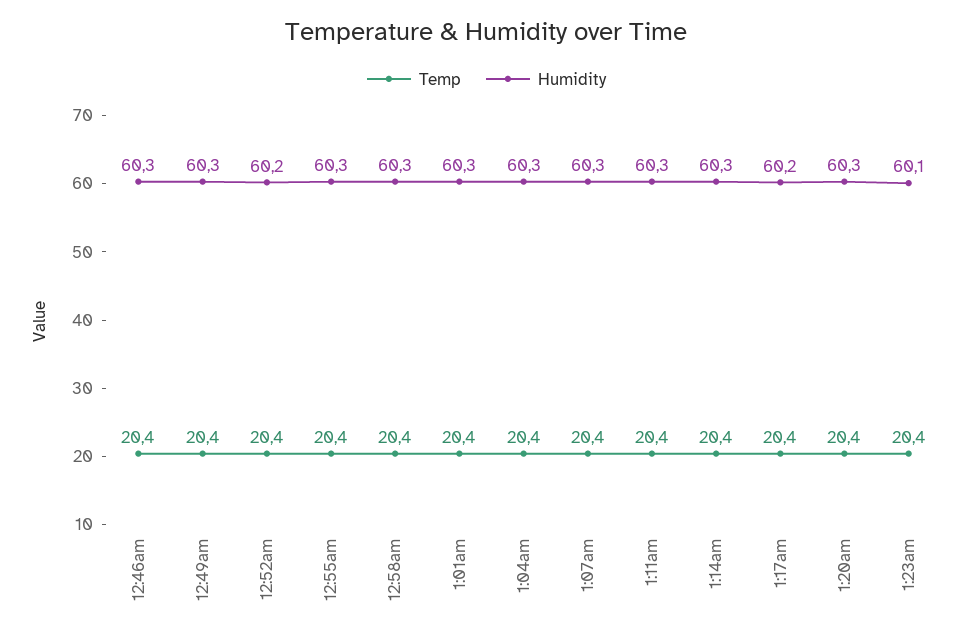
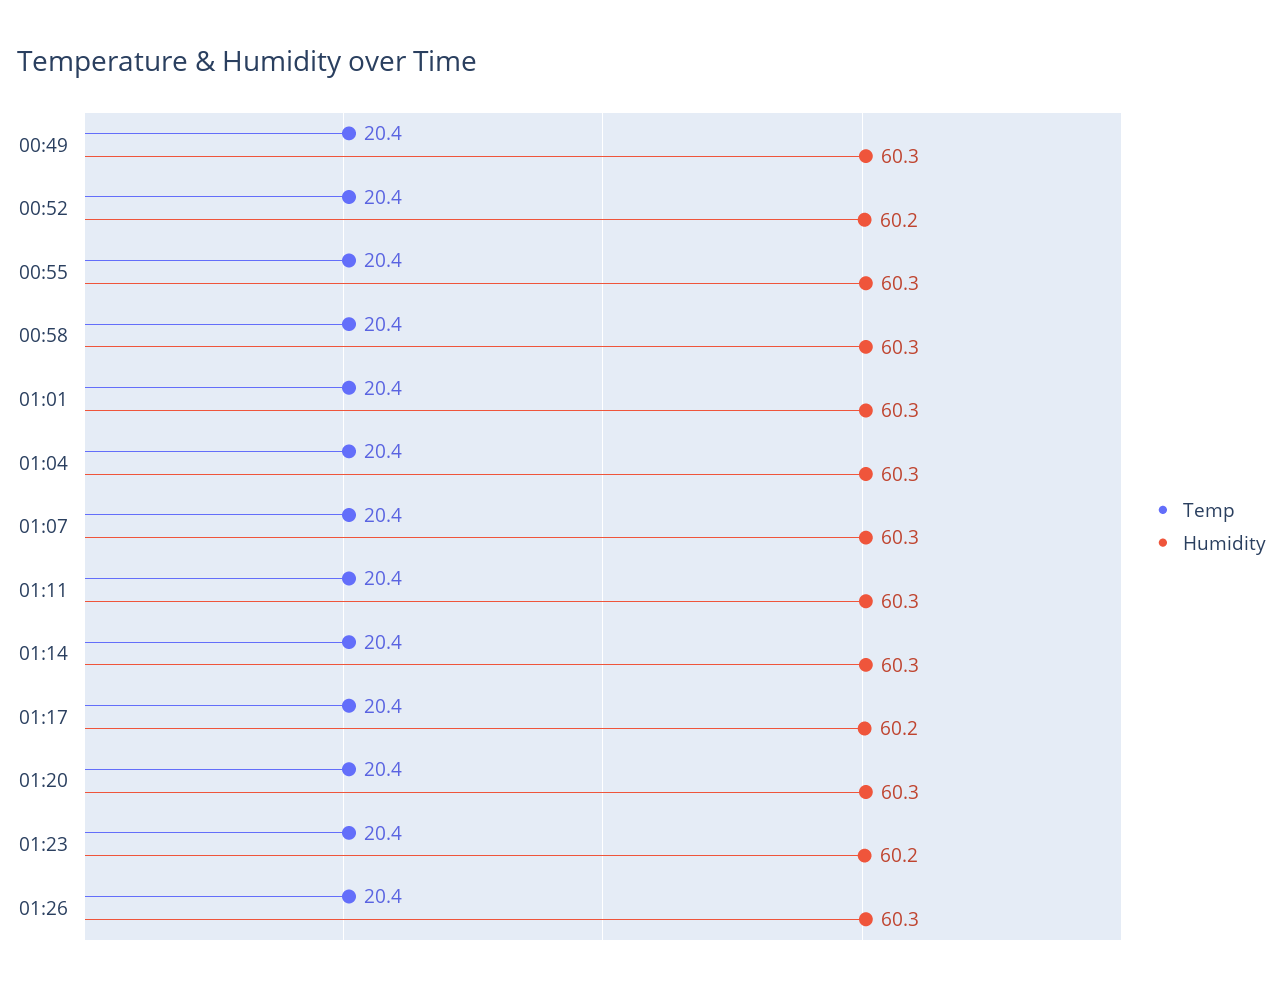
Temp, 12:46am: 20.4 -> none
Humidity, 12:46am: 60.3 -> none
Humidity, 1:23am: 60.1 -> 60.2
Temp, 01:26: none -> 20.4
Humidity, 01:26: none -> 60.3

